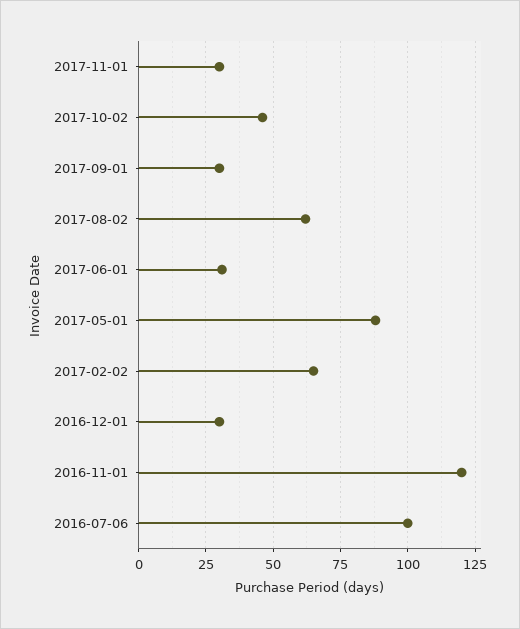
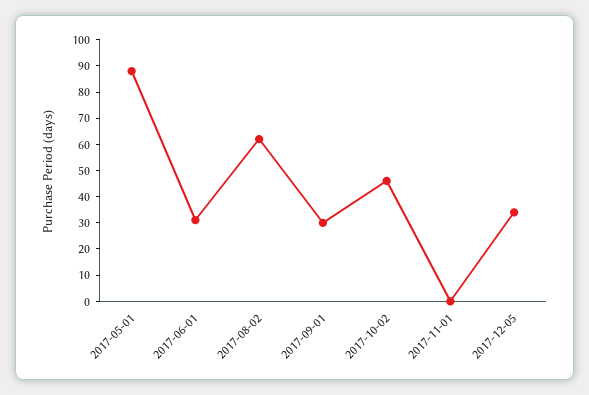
2017-11-01: 30 -> 0
2017-02-02: 65 -> none
2016-12-01: 30 -> none
2016-11-01: 120 -> none
2016-07-06: 100 -> none
2017-12-05: none -> 35

